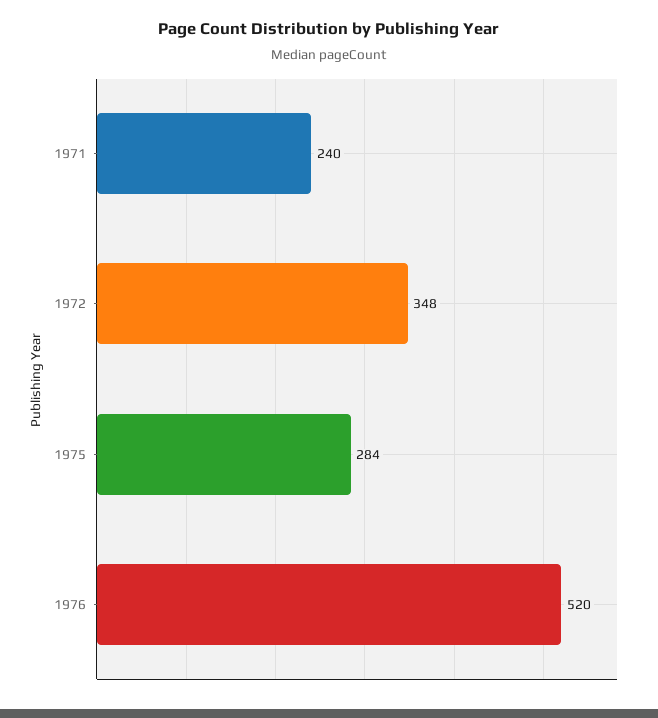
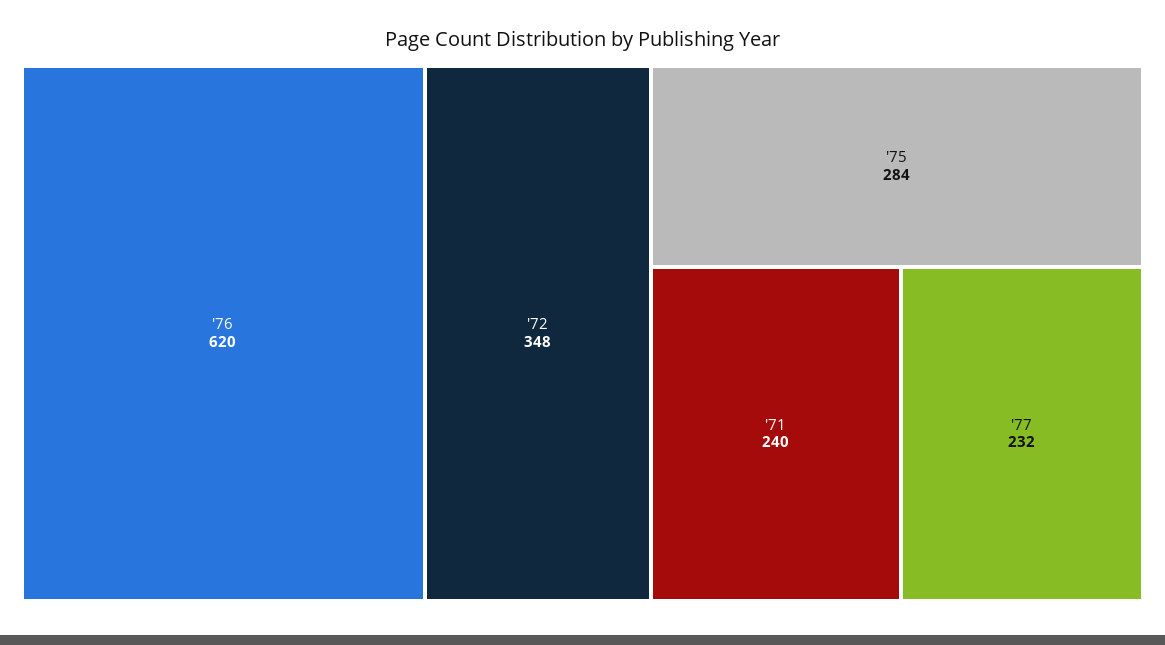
1976: 520 -> 620
'77: none -> 232

